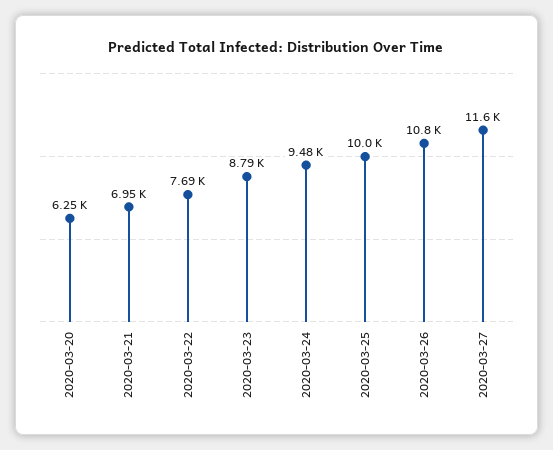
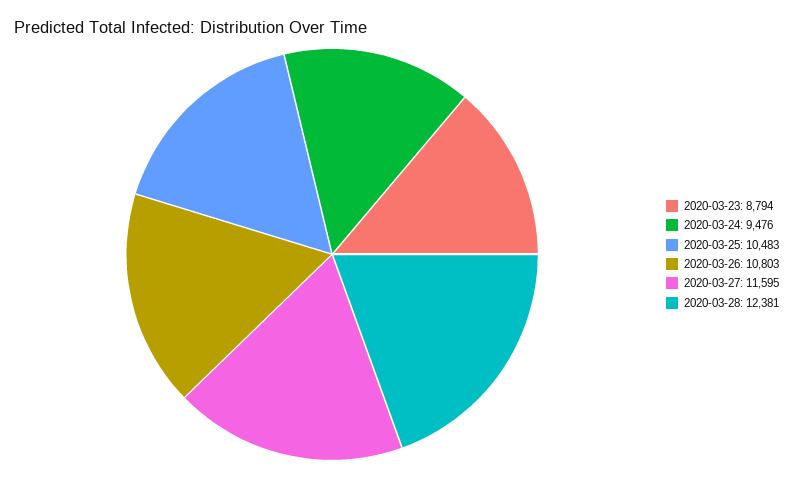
2020-03-20: 6250 -> none
2020-03-21: 6950 -> none
2020-03-22: 7690 -> none
2020-03-25: 10000 -> 10483
2020-03-28: none -> 12381

